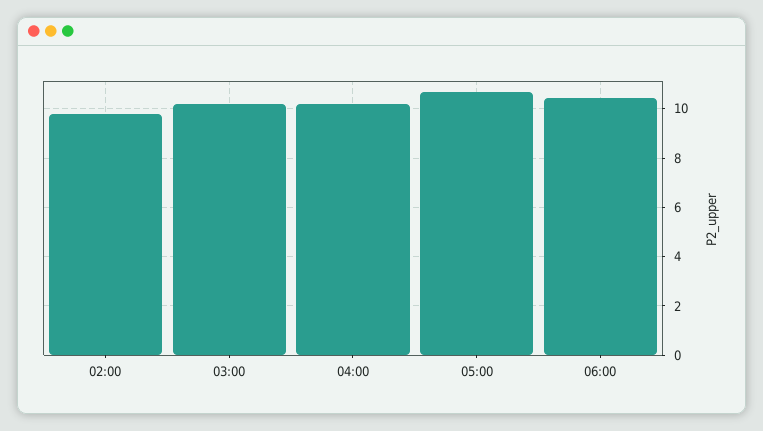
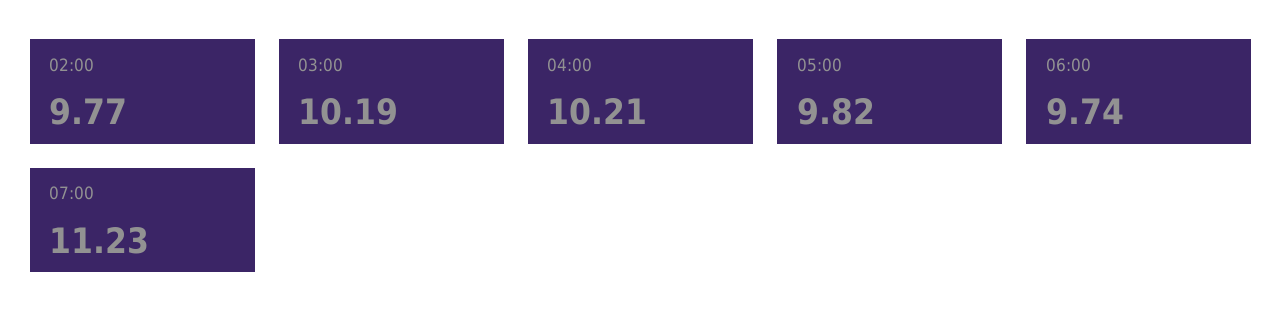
05:00: 10.75 -> 9.82
06:00: 10.5 -> 9.74
07:00: none -> 11.23

